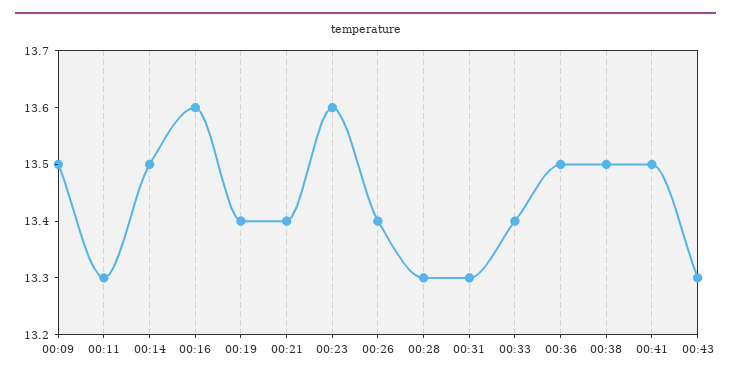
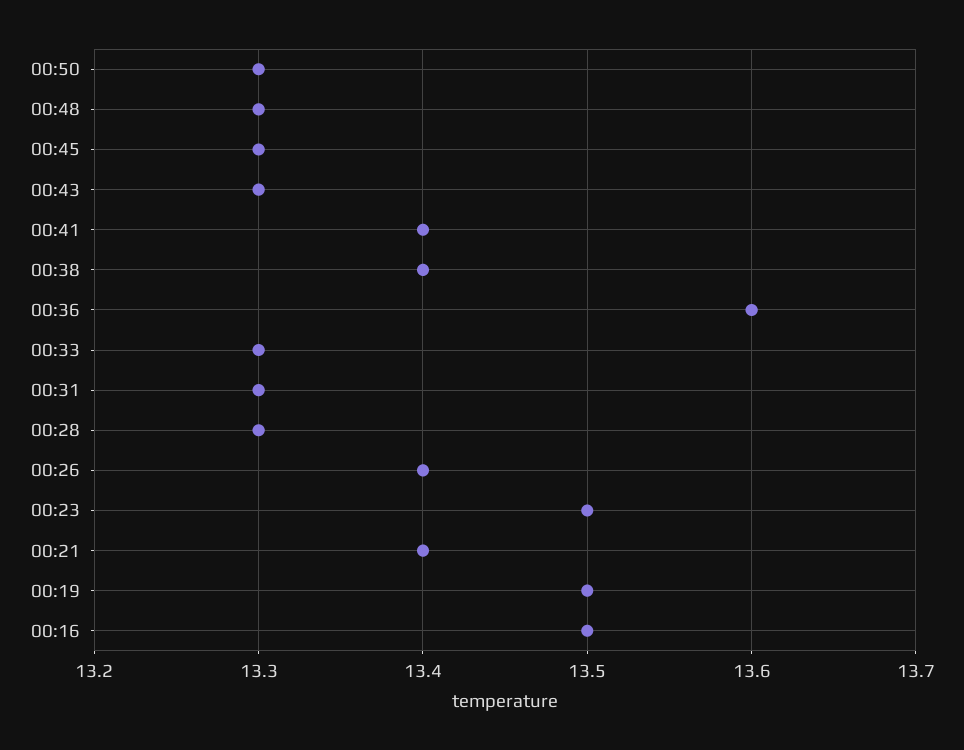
00:09: 13.5 -> none
00:11: 13.3 -> none
00:14: 13.5 -> none
00:16: 13.6 -> 13.5
00:19: 13.4 -> 13.5
00:23: 13.6 -> 13.5
00:33: 13.4 -> 13.3
00:36: 13.5 -> 13.6
00:38: 13.5 -> 13.4
00:41: 13.5 -> 13.4
00:50: none -> 13.3
00:48: none -> 13.3
00:45: none -> 13.3

